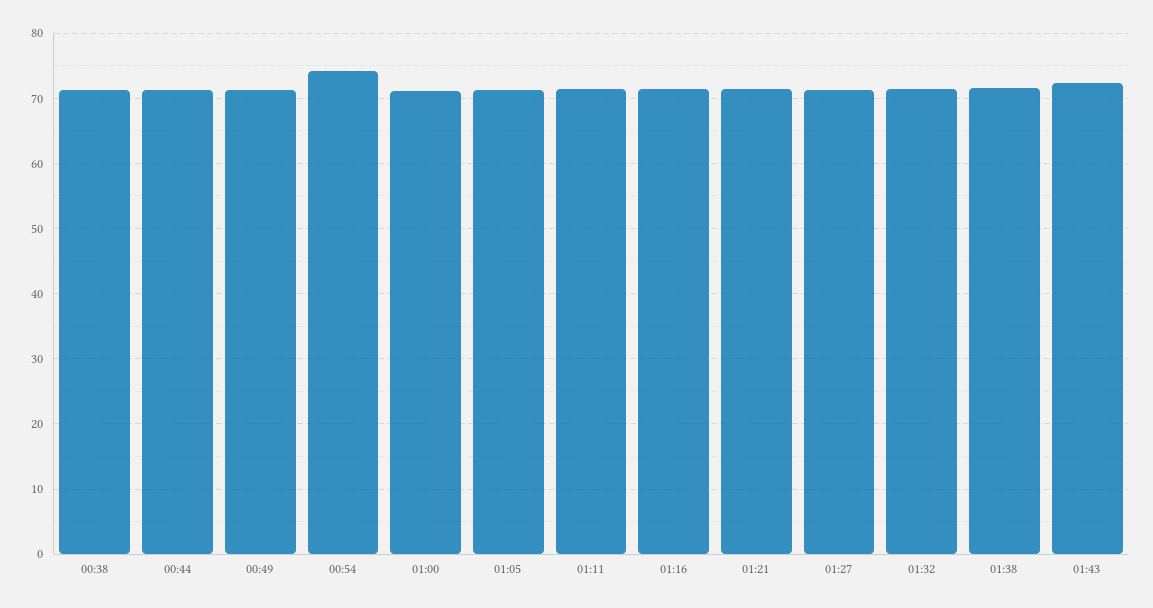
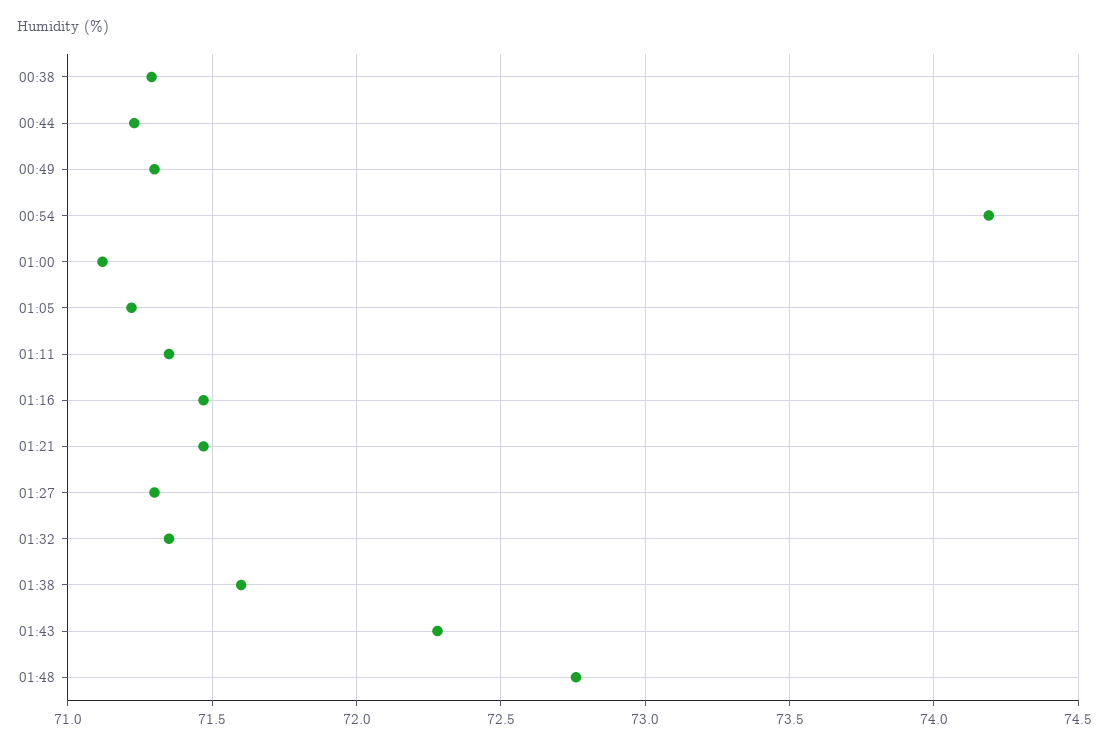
01:48: none -> 72.75

